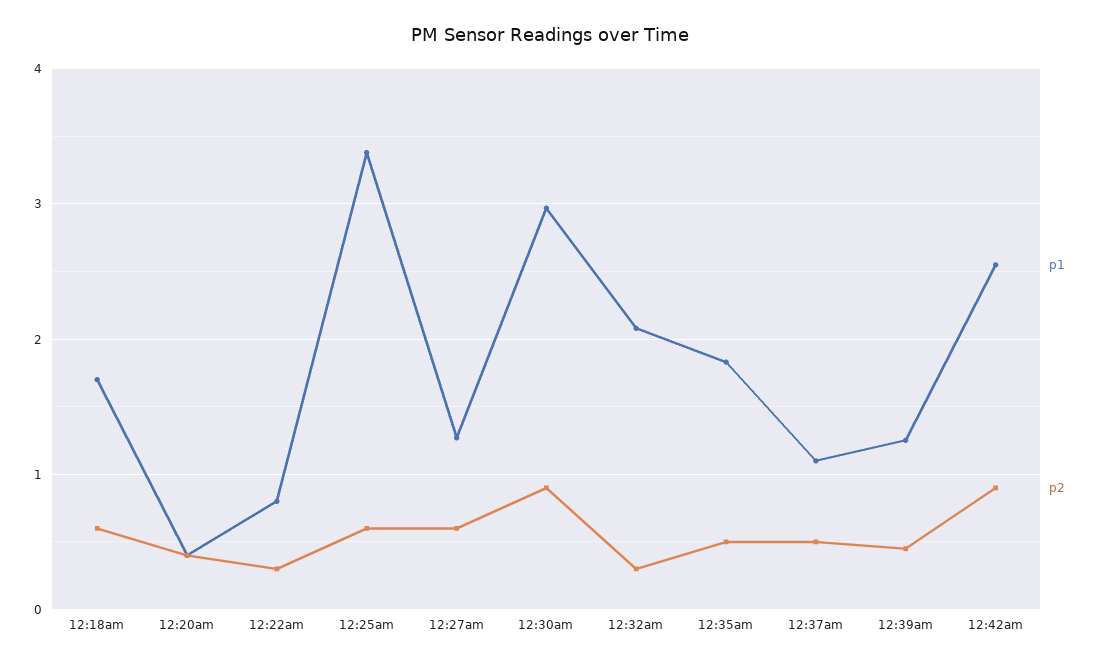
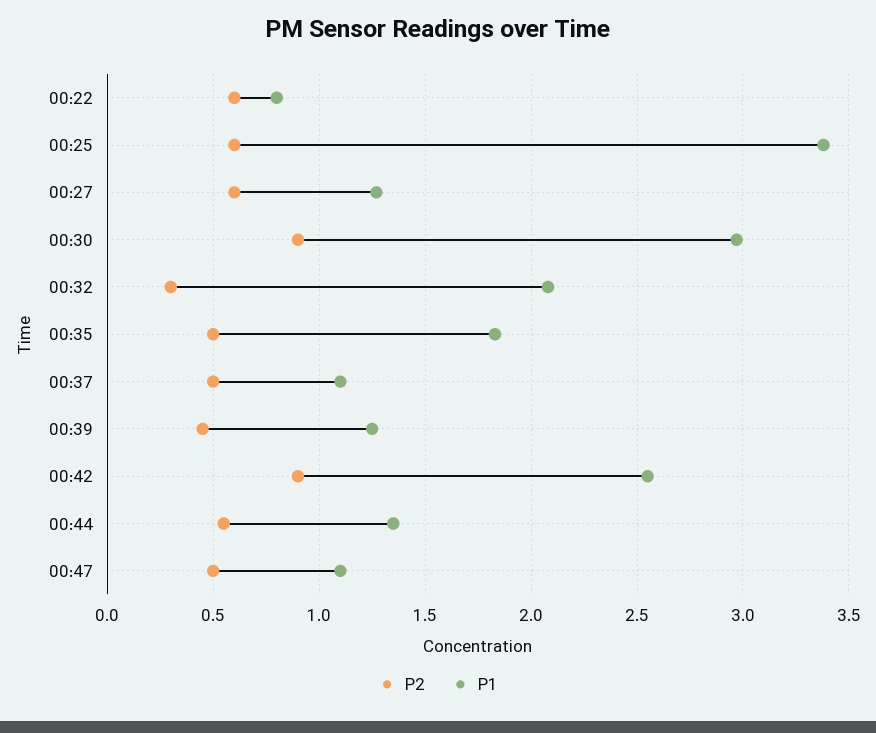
p1, 12:18am: 1.7 -> none
p2, 12:18am: 0.6 -> none
p1, 12:20am: 0.4 -> none
p2, 12:20am: 0.4 -> none
p2, 12:22am: 0.3 -> 0.6
p2, 00:44: none -> 0.55
p1, 00:44: none -> 1.35
p2, 00:47: none -> 0.5
p1, 00:47: none -> 1.1

